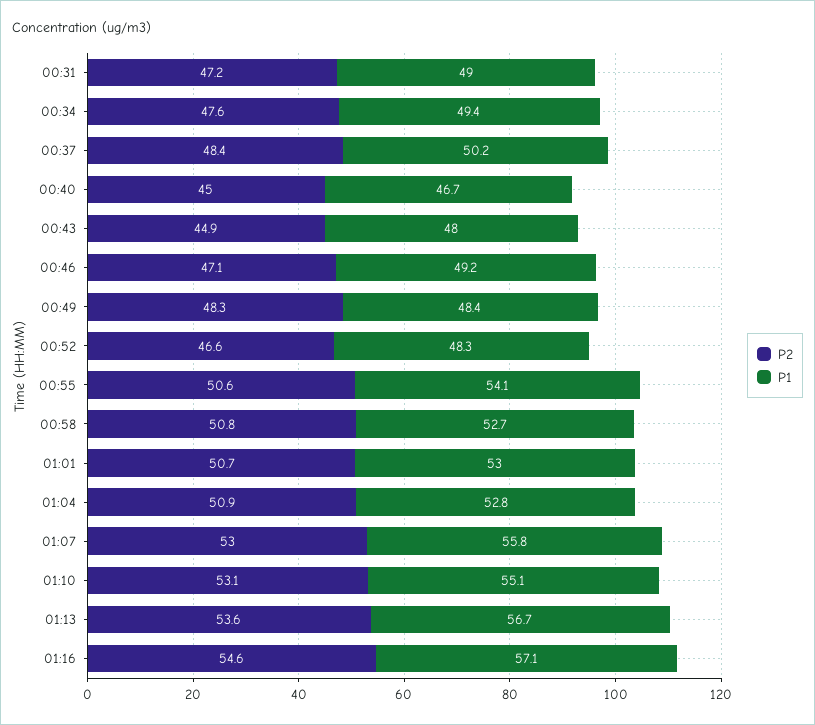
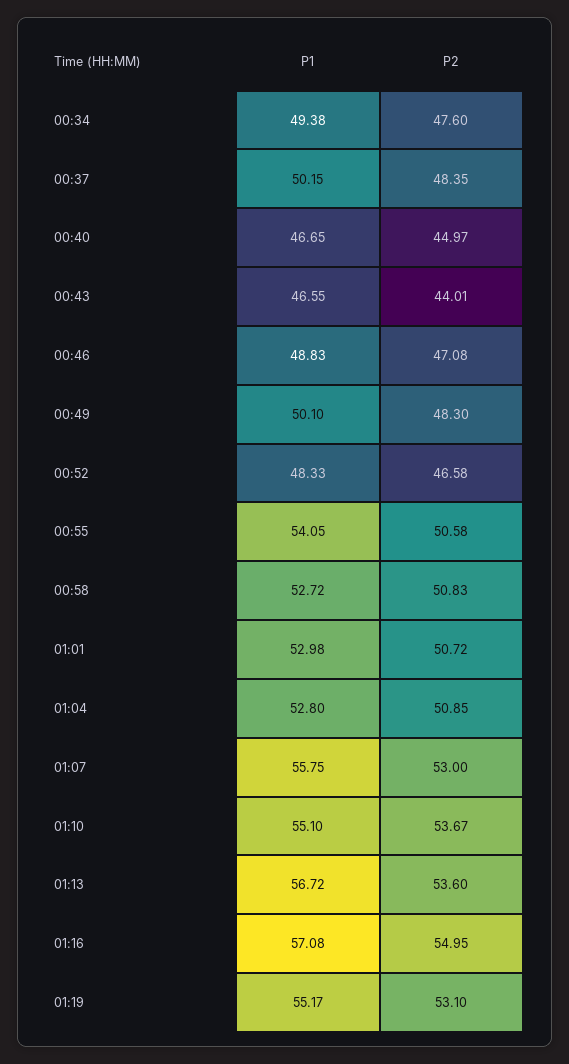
P2, 00:31: 47.2 -> none
P1, 00:31: 49 -> none
P2, 00:43: 44.9 -> 44.01
P1, 00:43: 48 -> 46.55
P1, 00:46: 49.2 -> 48.83
P1, 00:49: 48.4 -> 50.1
P2, 01:10: 53.1 -> 53.67
P2, 01:16: 54.6 -> 54.95
P1, 01:19: none -> 55.17
P2, 01:19: none -> 53.1

